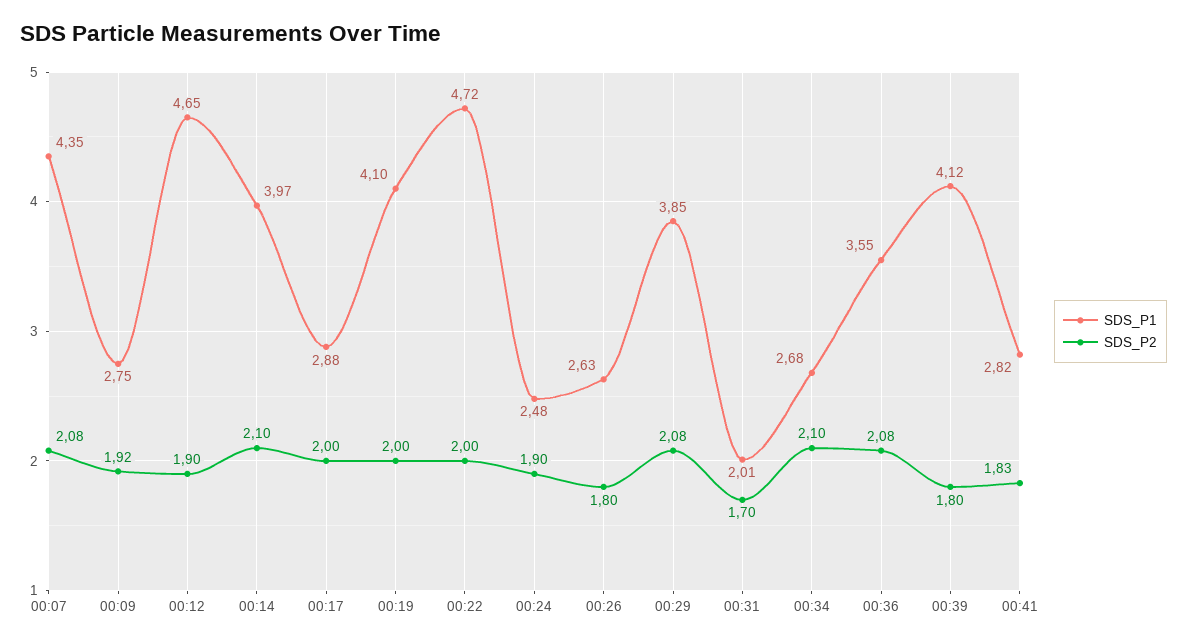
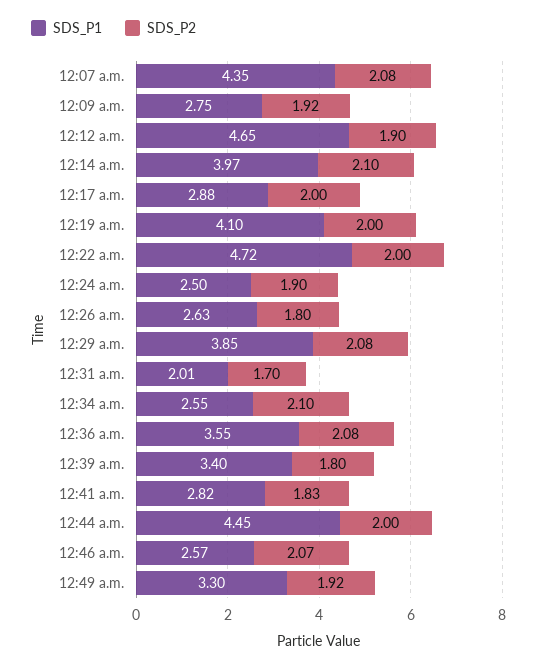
SDS_P1, 00:24: 2.48 -> 2.5
SDS_P1, 00:34: 2.68 -> 2.55
SDS_P1, 00:39: 4.12 -> 3.4
SDS_P1, 12:44 a.m.: none -> 4.45
SDS_P2, 12:44 a.m.: none -> 2
SDS_P1, 12:46 a.m.: none -> 2.57
SDS_P2, 12:46 a.m.: none -> 2.07
SDS_P1, 12:49 a.m.: none -> 3.3
SDS_P2, 12:49 a.m.: none -> 1.92

